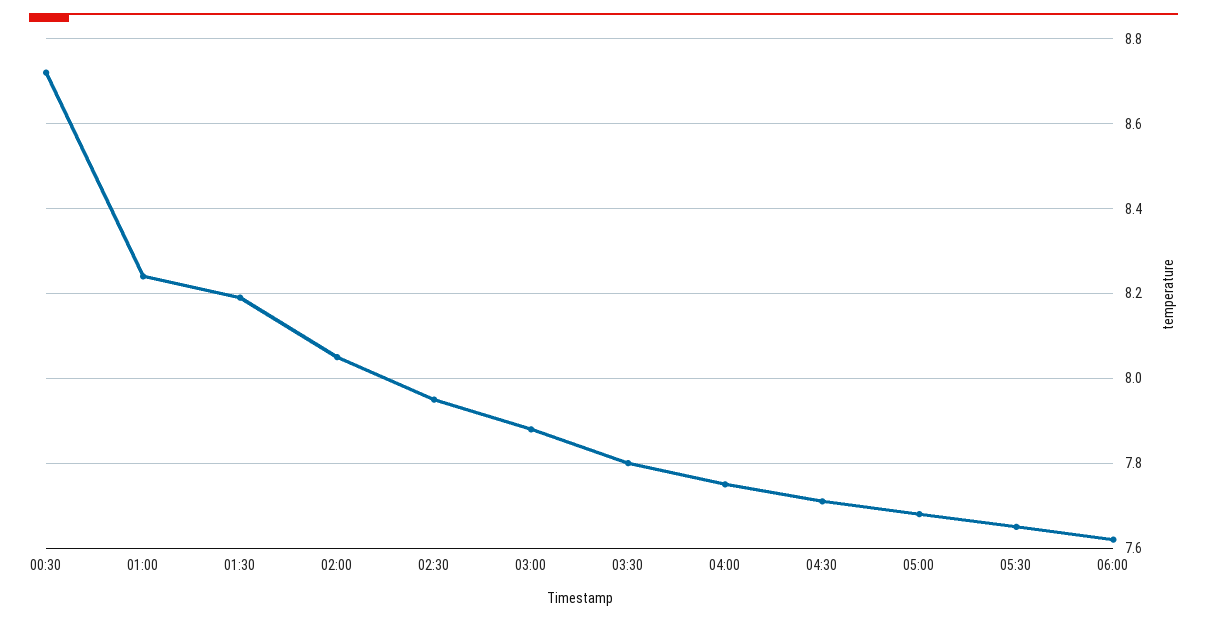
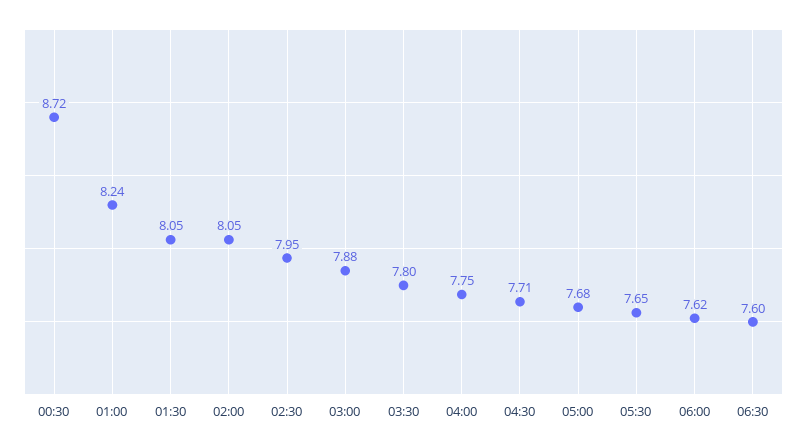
01:30: 8.2 -> 8.05
06:30: none -> 7.6

